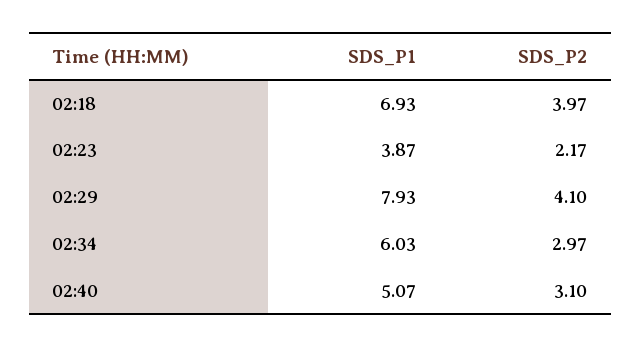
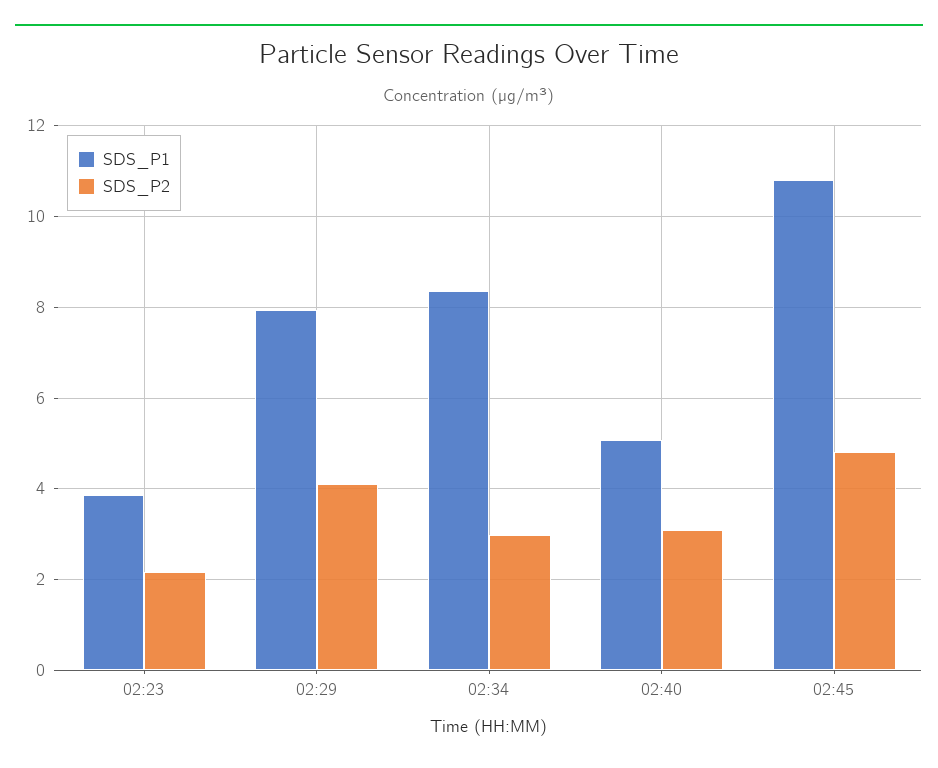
SDS_P1, 02:18: 6.93 -> none
SDS_P2, 02:18: 3.97 -> none
SDS_P1, 02:34: 6.03 -> 8.4
SDS_P1, 02:45: none -> 10.8
SDS_P2, 02:45: none -> 4.8

